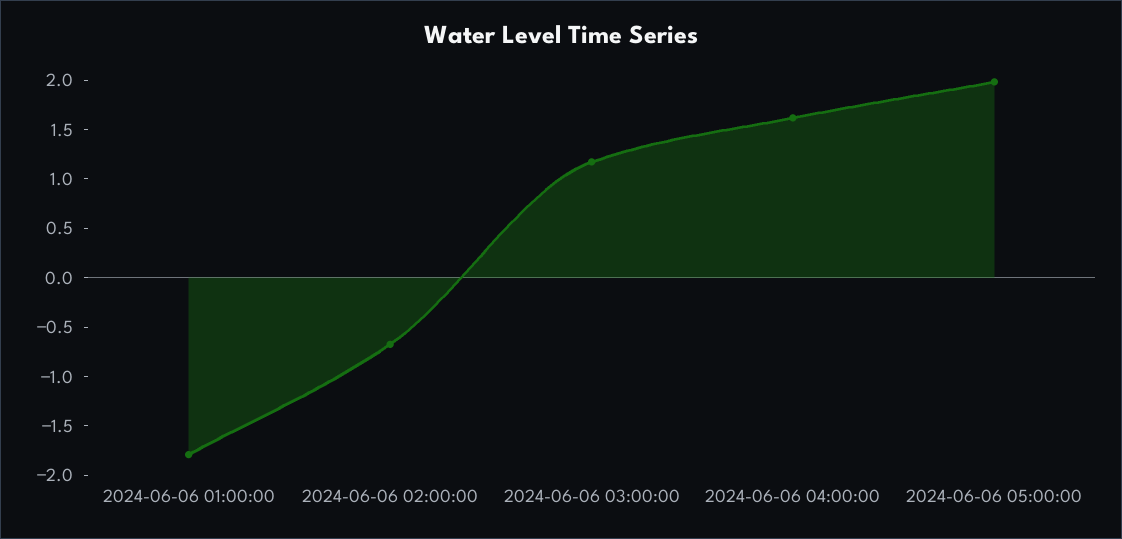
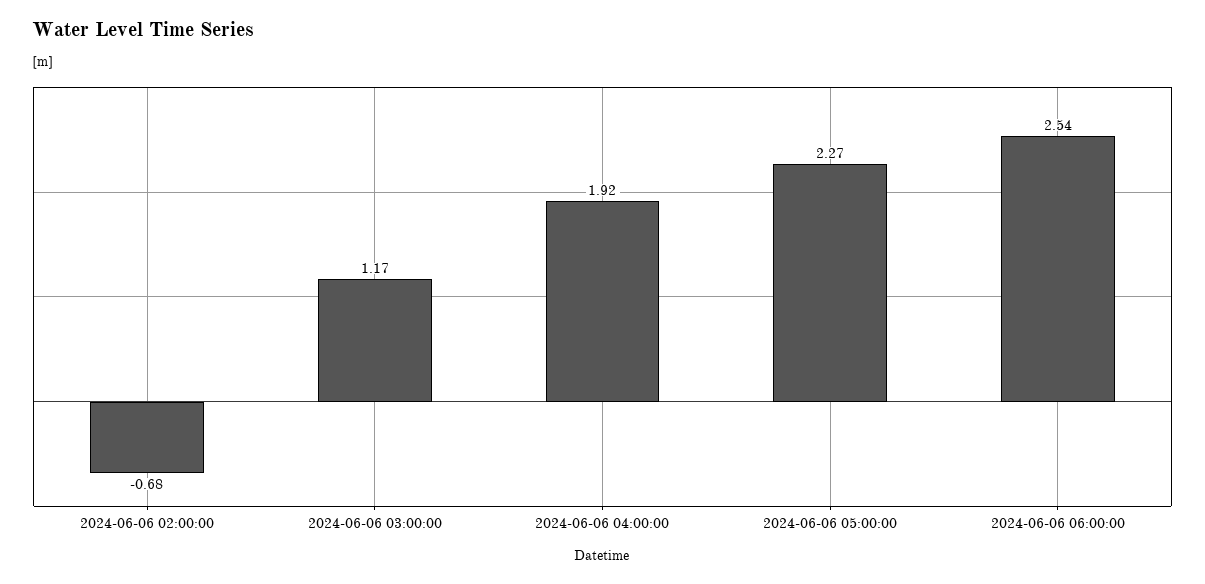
2024-06-06 01:00:00: -1.8 -> none
2024-06-06 04:00:00: 1.6 -> 1.92
2024-06-06 05:00:00: 2 -> 2.27
2024-06-06 06:00:00: none -> 2.54

